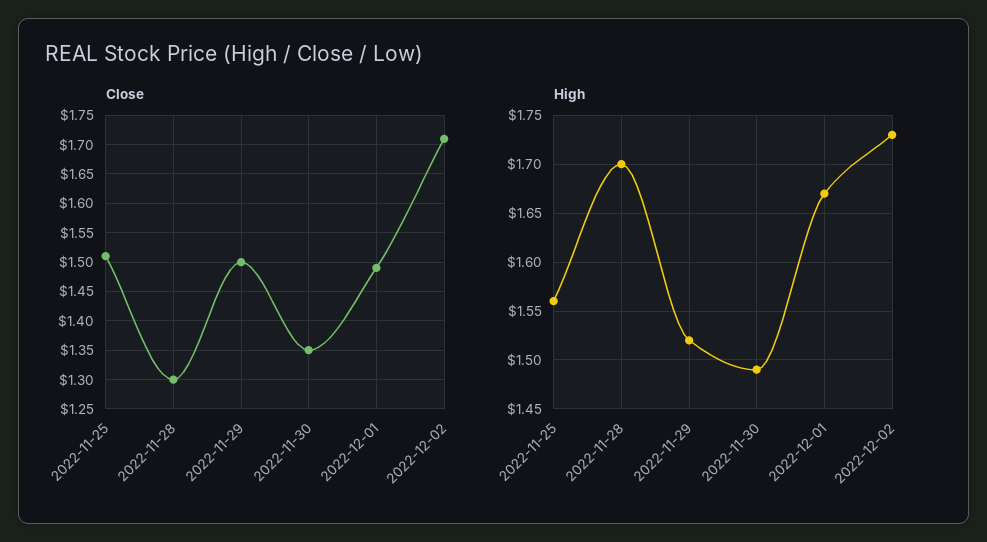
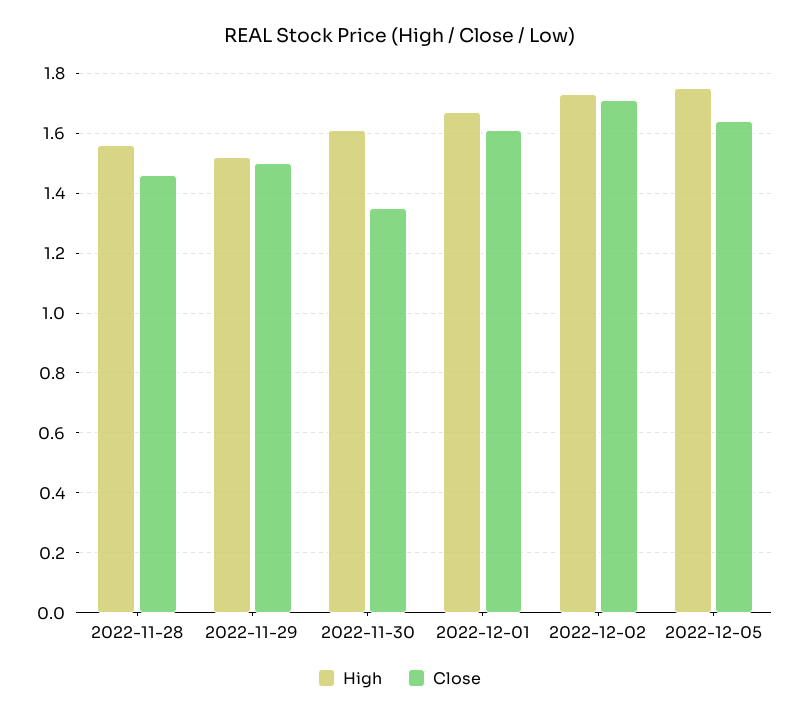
Close, 2022-11-25: 1.5 -> none
Close, 2022-11-28: 1.3 -> 1.45
Close, 2022-12-01: 1.5 -> 1.6
High, 2022-11-25: 1.56 -> none
High, 2022-11-28: 1.7 -> 1.55
High, 2022-11-30: 1.49 -> 1.6
High, 2022-12-05: none -> 1.75
Close, 2022-12-05: none -> 1.65

